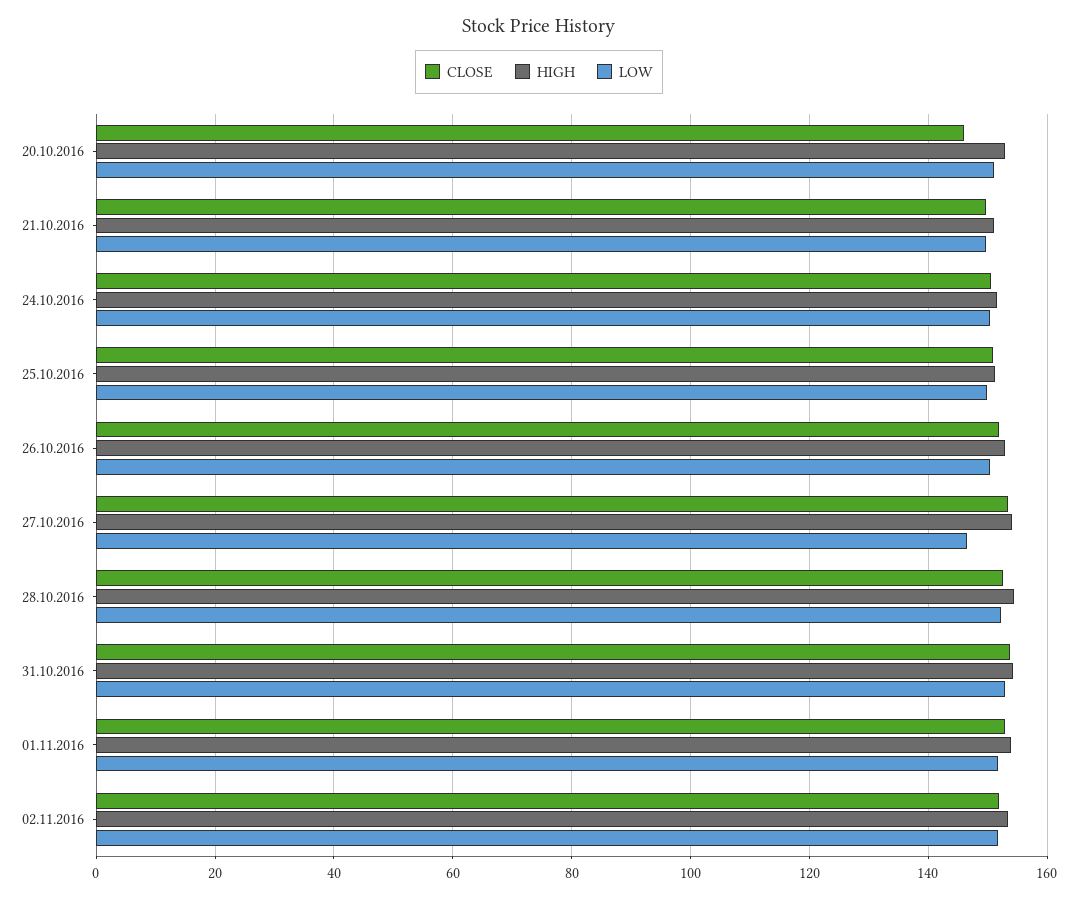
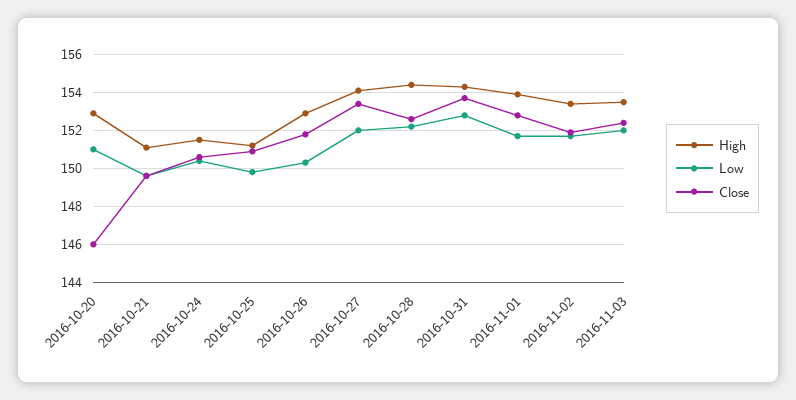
LOW, 27.10.2016: 146 -> 152
HIGH, 2016-11-03: none -> 153.5
LOW, 2016-11-03: none -> 152
CLOSE, 2016-11-03: none -> 152.5

